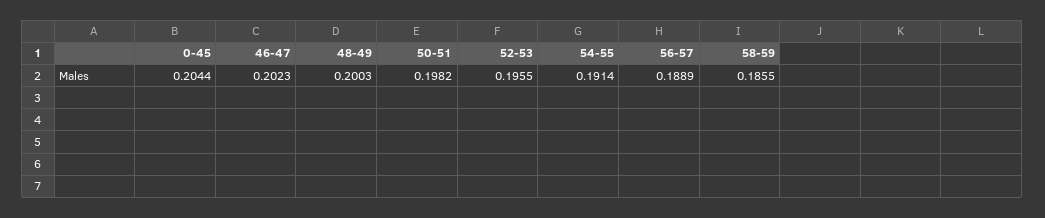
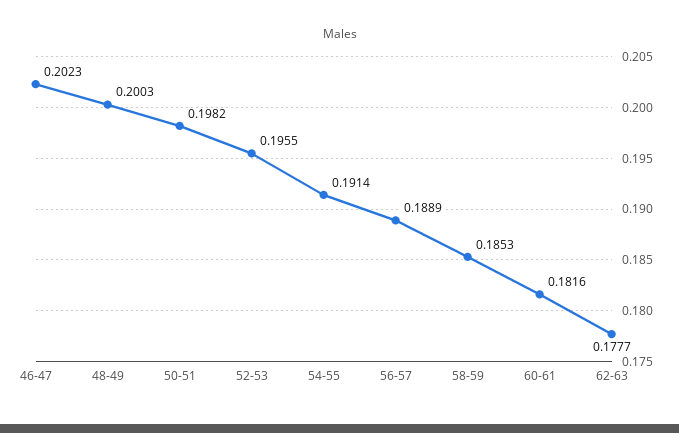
0-45: 0.2044 -> none
58-59: 0.1855 -> 0.1853
60-61: none -> 0.1816
62-63: none -> 0.1777

